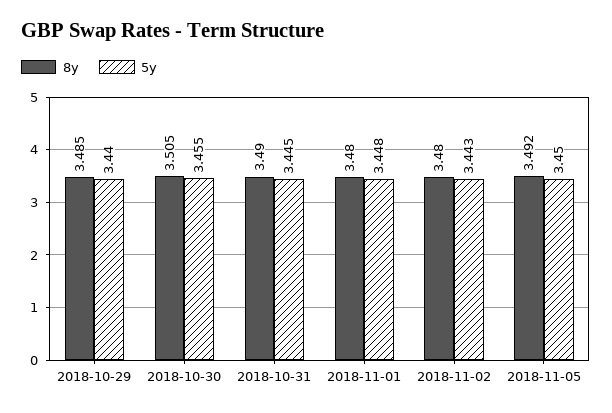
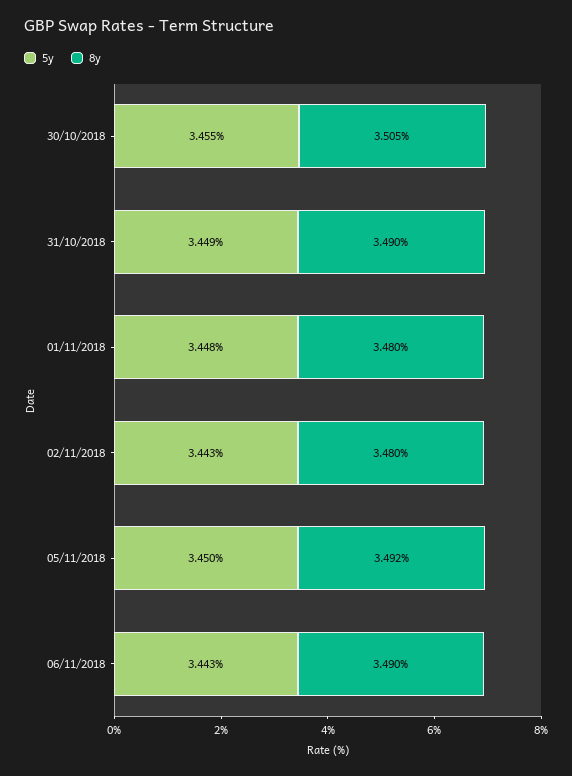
8y, 2018-10-29: 3.485 -> none
5y, 2018-10-29: 3.44 -> none
5y, 2018-10-31: 3.445 -> 3.449
5y, 06/11/2018: none -> 3.443
8y, 06/11/2018: none -> 3.49

